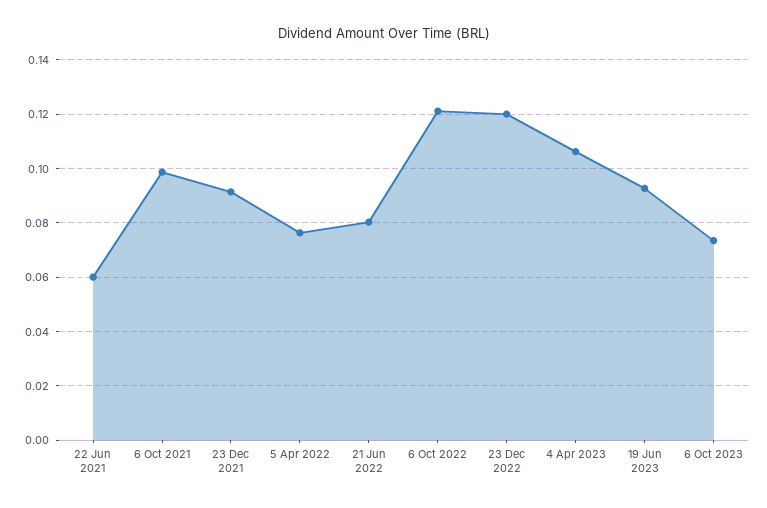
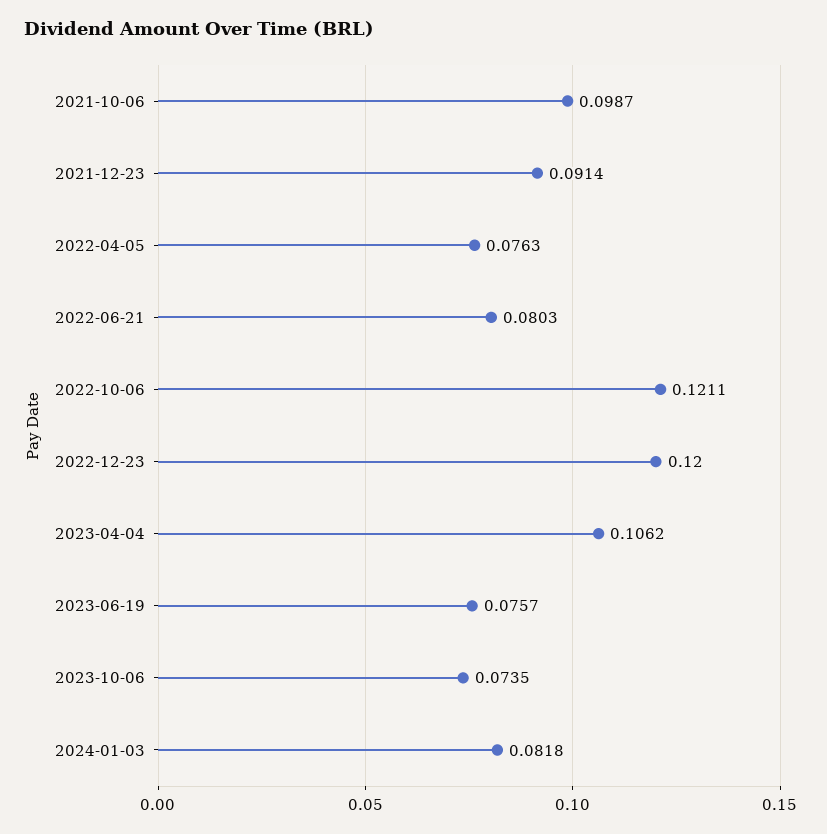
22 Jun 2021: 0.06 -> none
19 Jun 2023: 0.0925 -> 0.0757
2024-01-03: none -> 0.0818

